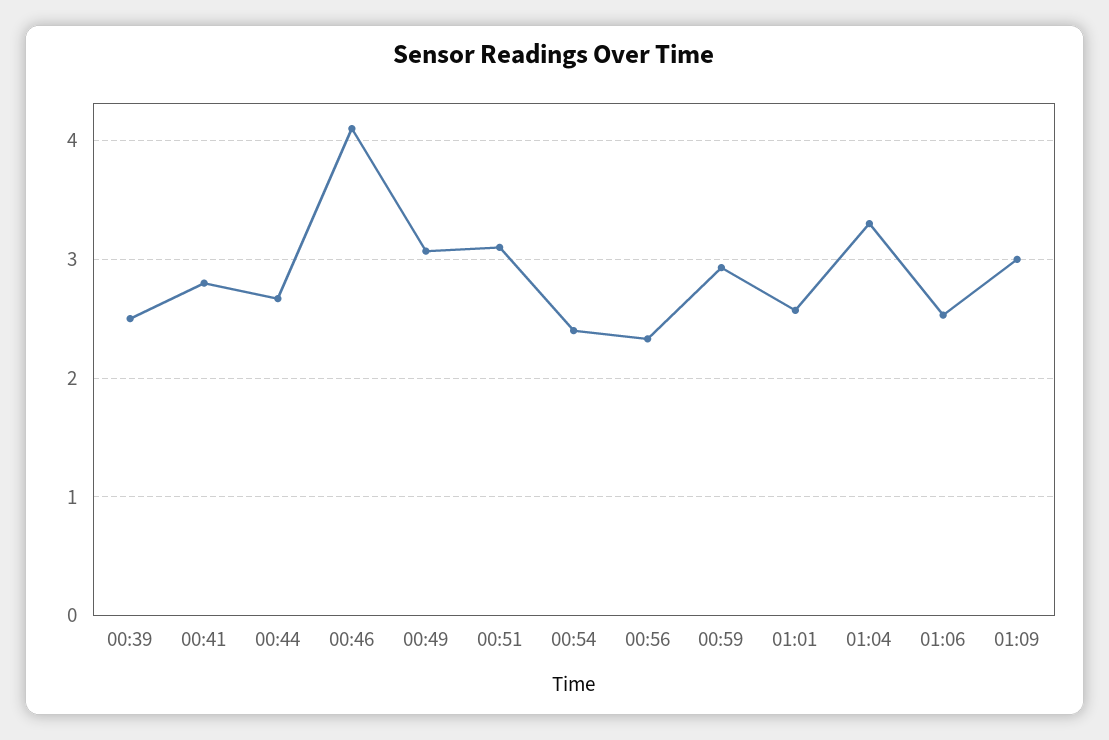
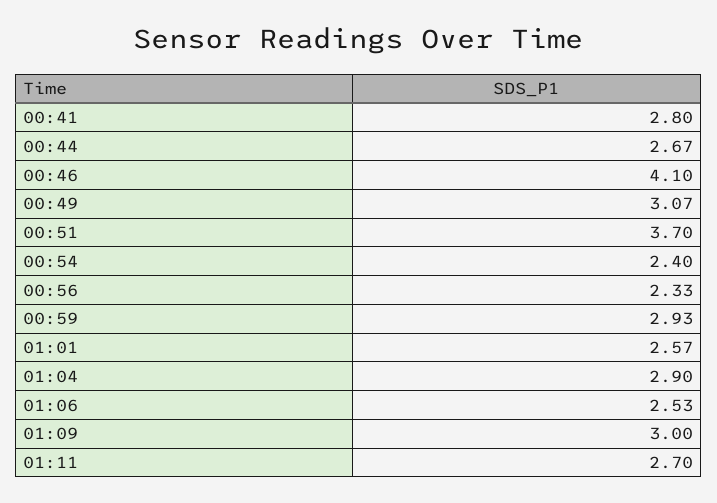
00:39: 2.5 -> none
00:51: 3.1 -> 3.7
01:04: 3.3 -> 2.9
01:11: none -> 2.7

